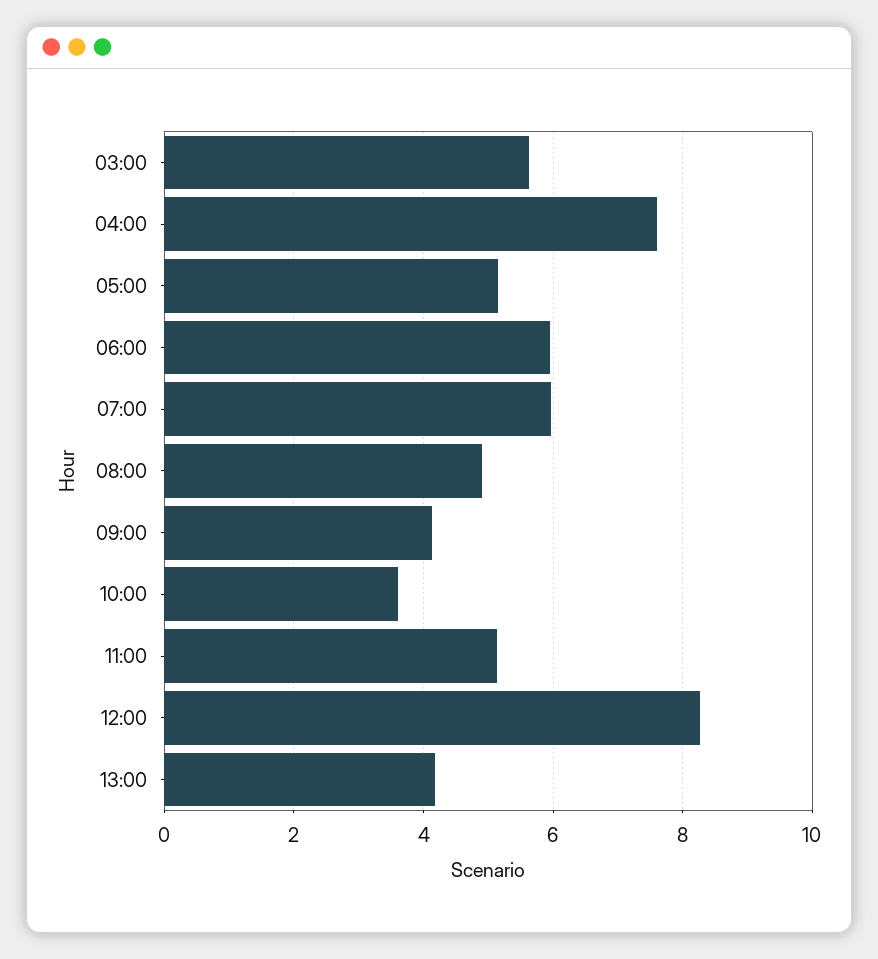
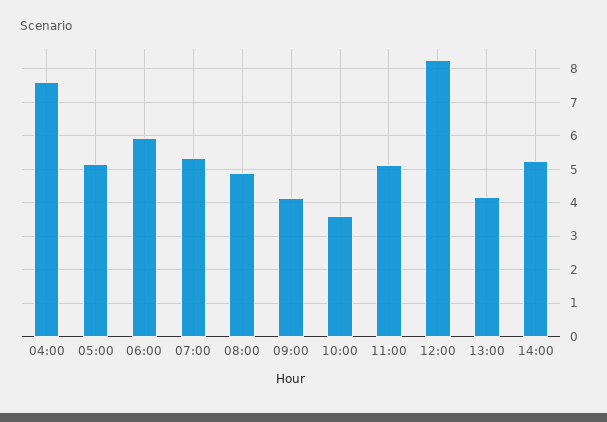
03:00: 5.6 -> none
07:00: 6 -> 5.4
14:00: none -> 5.2

